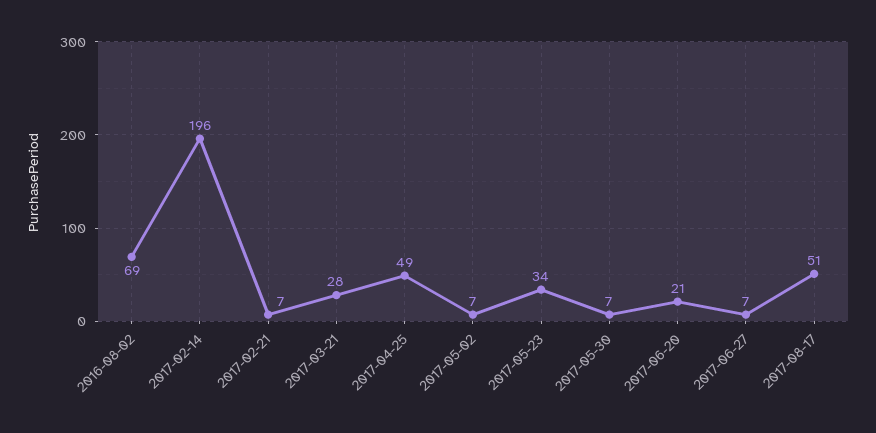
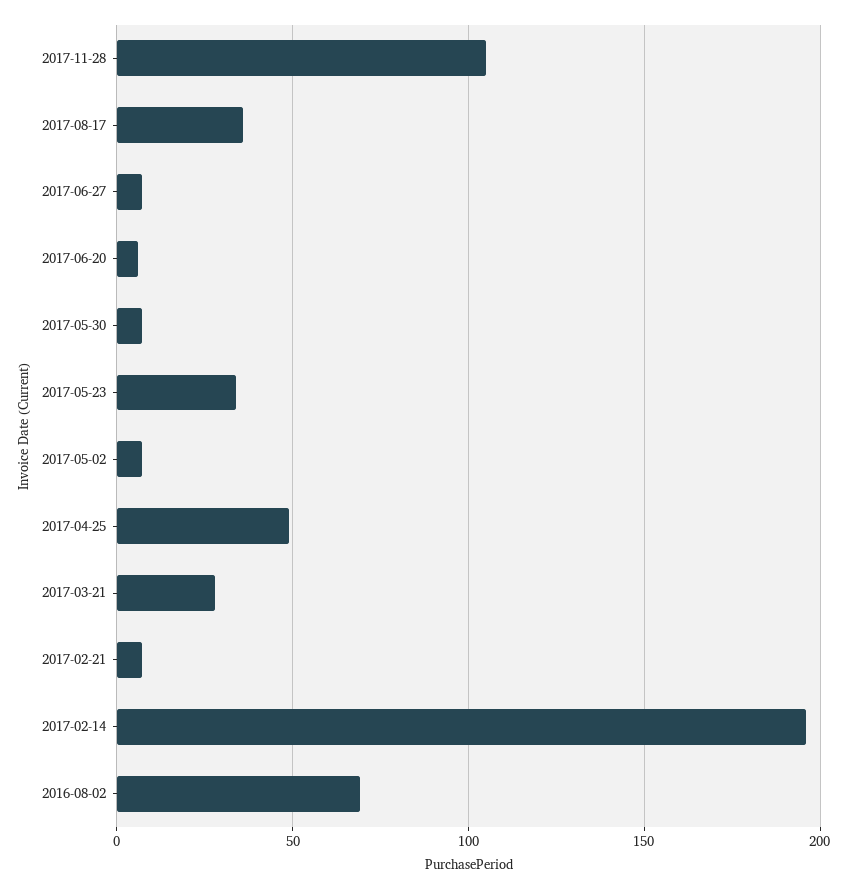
2017-06-20: 21 -> 5
2017-08-17: 51 -> 35
2017-11-28: none -> 105

